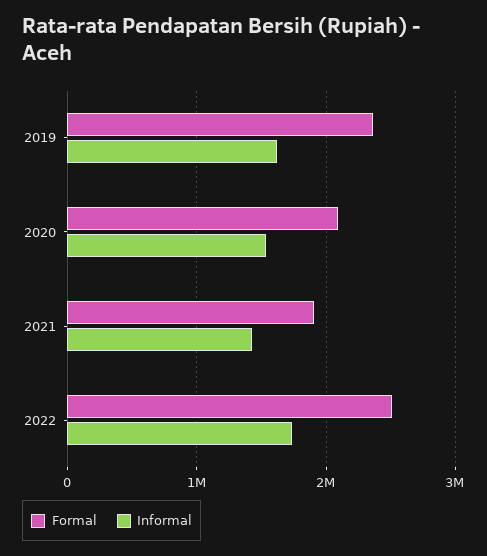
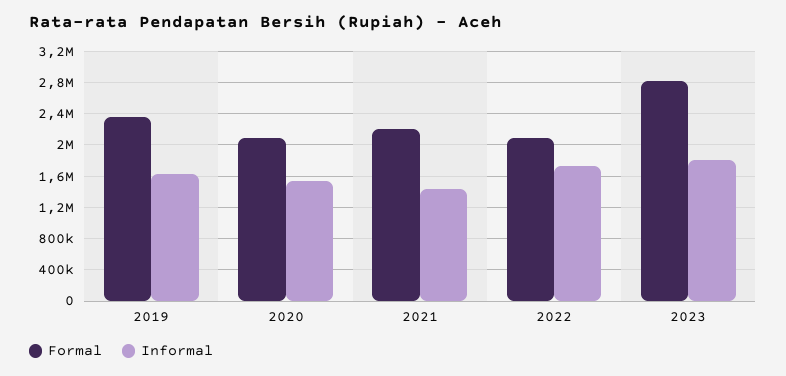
Formal, 2021: 1900000 -> 2200000
Formal, 2022: 2500000 -> 2100000
Formal, 2023: none -> 2800000
Informal, 2023: none -> 1800000

